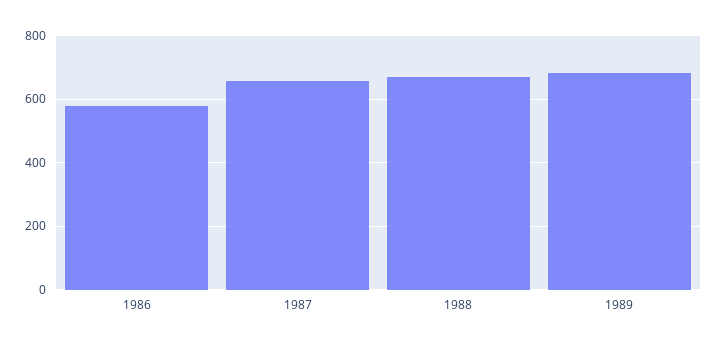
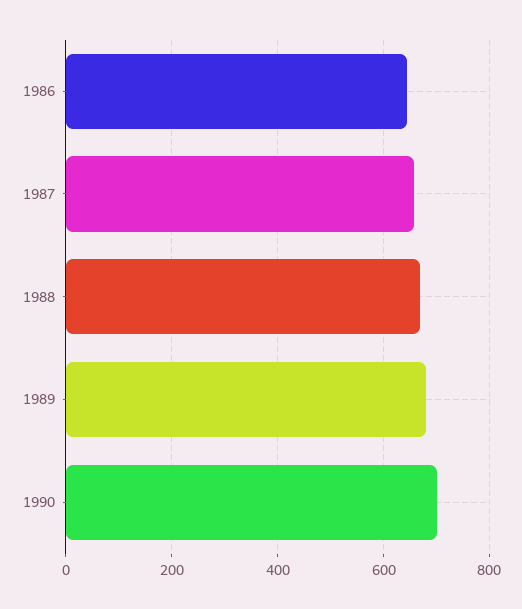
1986: 580 -> 640
1990: none -> 700

